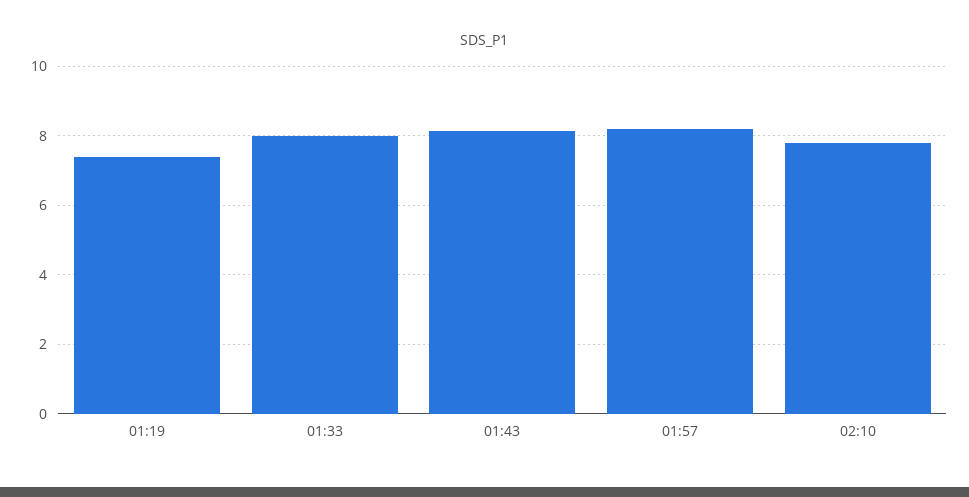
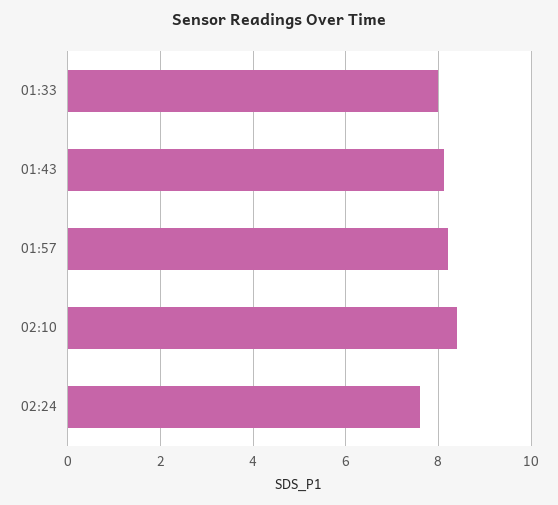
01:19: 7.4 -> none
02:10: 7.8 -> 8.4
02:24: none -> 7.6

